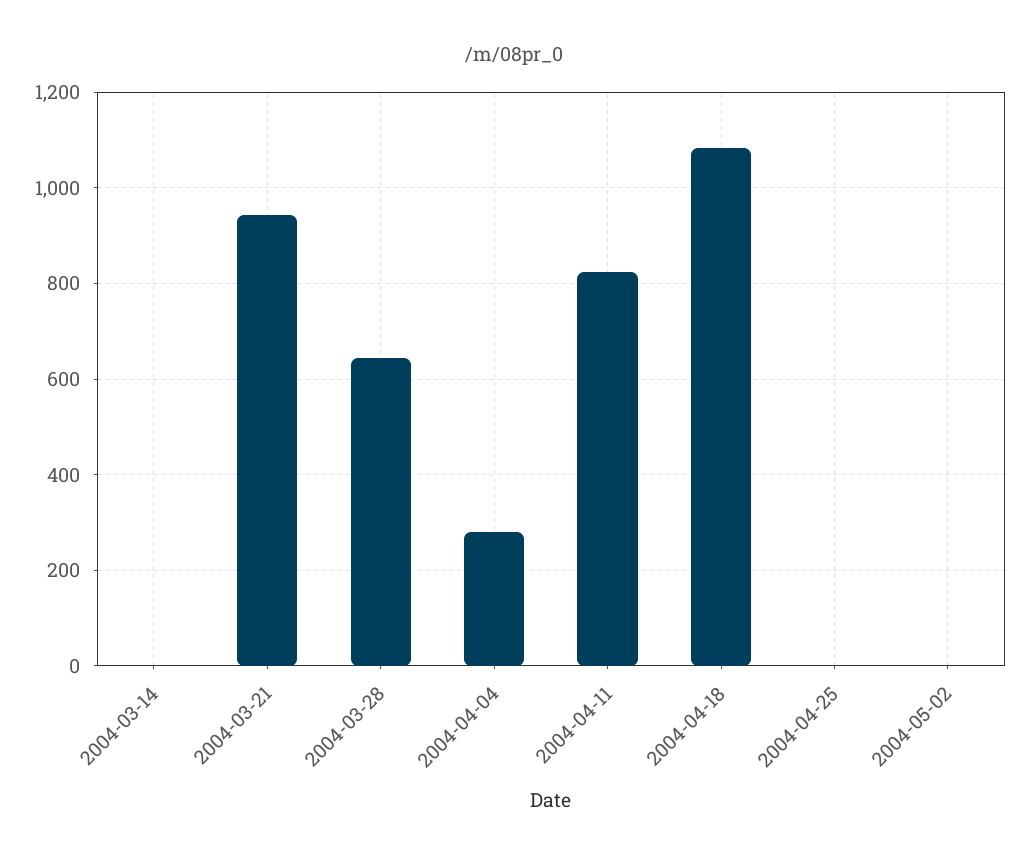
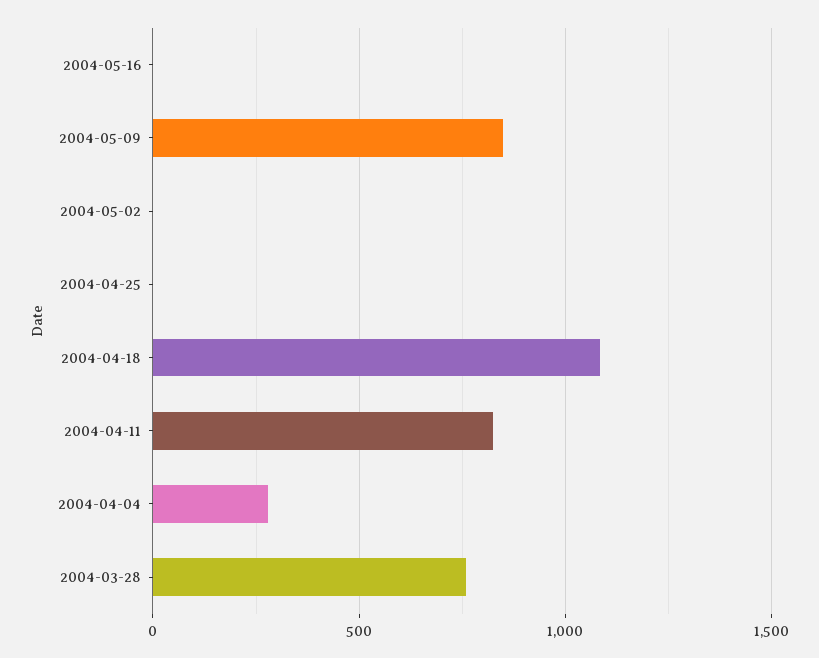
2004-03-14: 0 -> none
2004-03-21: 940 -> none
2004-03-28: 640 -> 750
2004-05-16: none -> 0
2004-05-09: none -> 850

